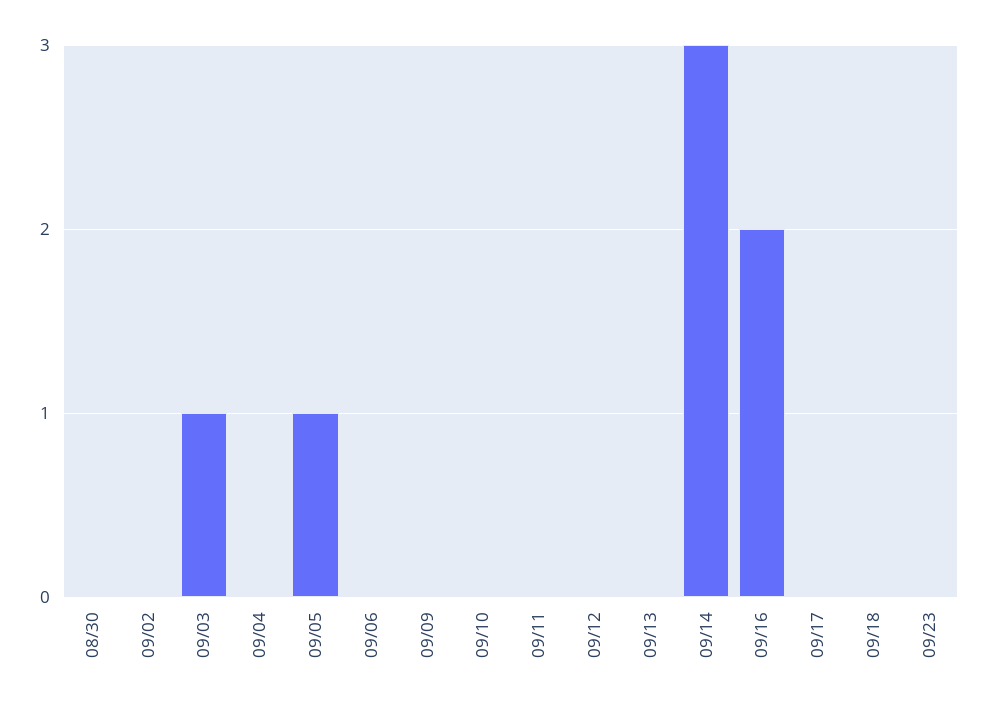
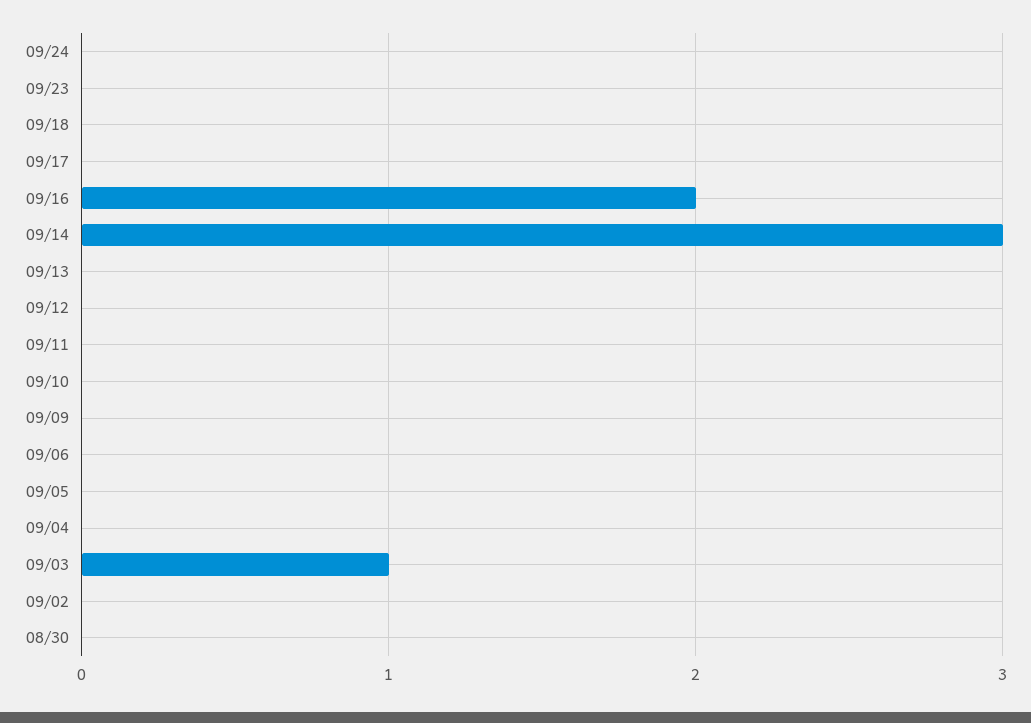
09/05: 1 -> 0
09/24: none -> 0

